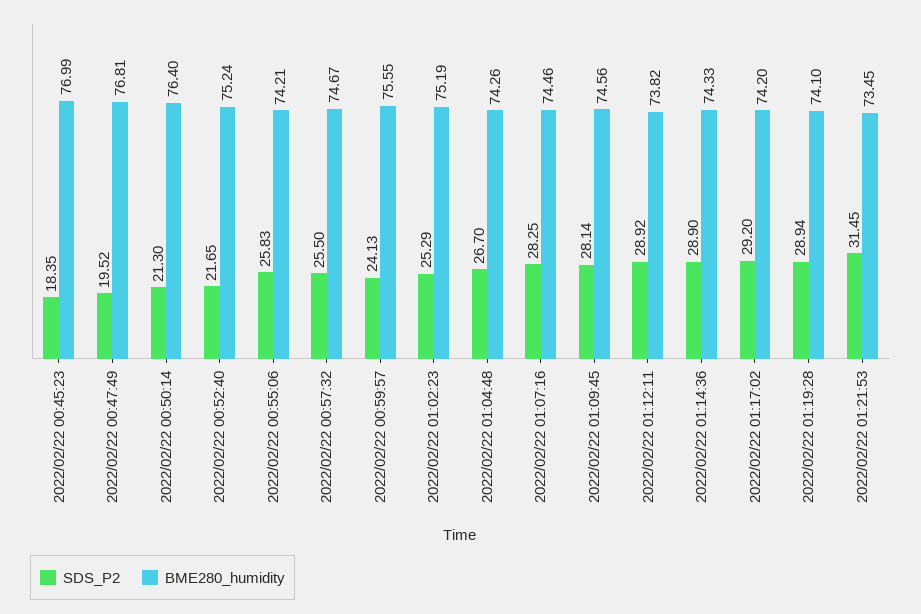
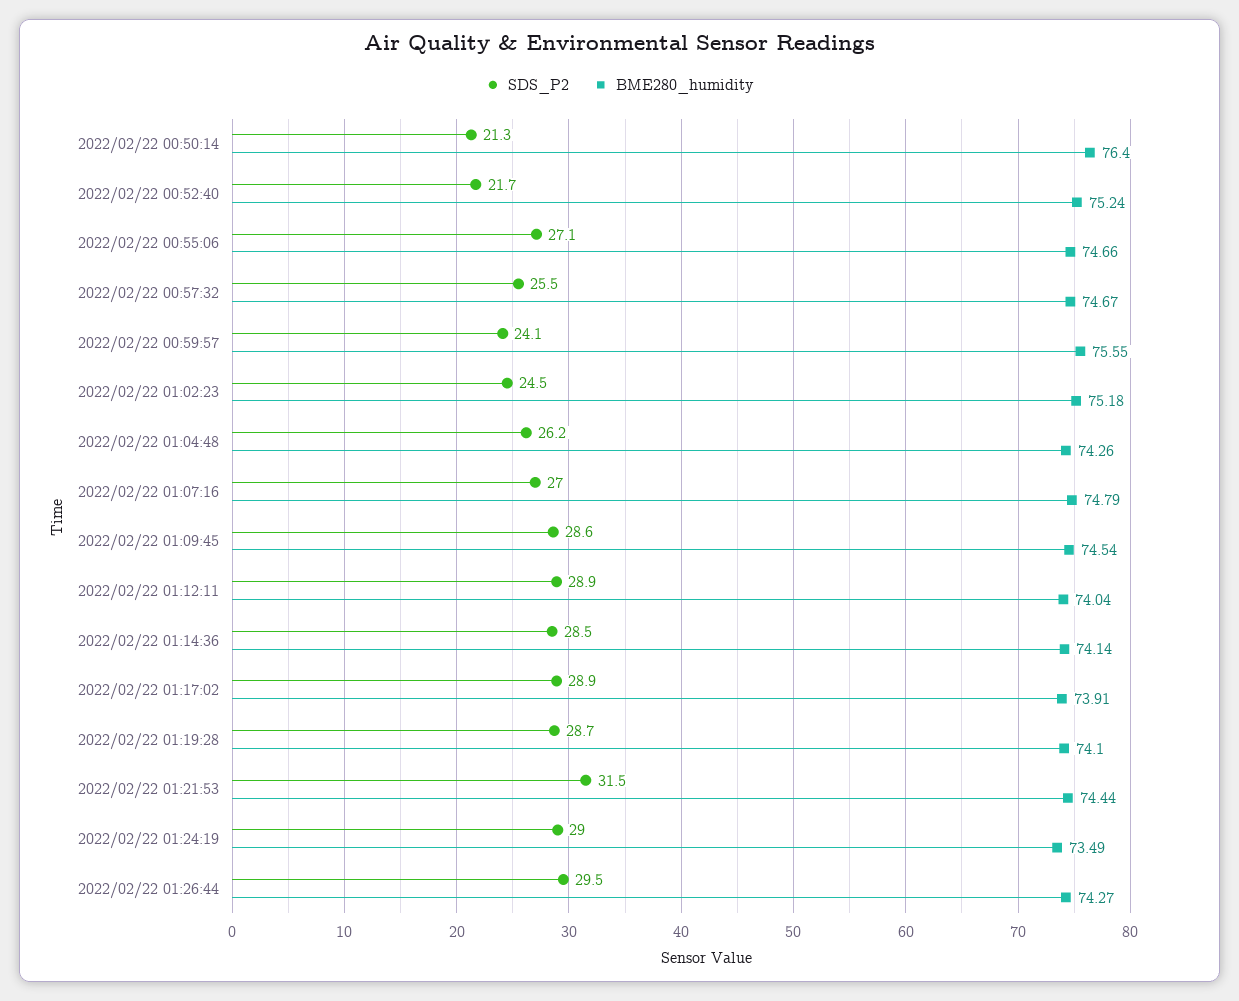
SDS_P2, 2022/02/22 00:45:23: 18.35 -> none
BME280_humidity, 2022/02/22 00:45:23: 76.99 -> none
SDS_P2, 2022/02/22 00:47:49: 19.52 -> none
BME280_humidity, 2022/02/22 00:47:49: 76.81 -> none
SDS_P2, 2022/02/22 00:55:06: 25.83 -> 27.1
BME280_humidity, 2022/02/22 00:55:06: 74.21 -> 74.66
SDS_P2, 2022/02/22 01:02:23: 25.29 -> 24.5
BME280_humidity, 2022/02/22 01:02:23: 75.19 -> 75.18
SDS_P2, 2022/02/22 01:04:48: 26.7 -> 26.2
SDS_P2, 2022/02/22 01:07:16: 28.25 -> 27
BME280_humidity, 2022/02/22 01:07:16: 74.46 -> 74.79
SDS_P2, 2022/02/22 01:09:45: 28.14 -> 28.6
BME280_humidity, 2022/02/22 01:09:45: 74.56 -> 74.54
BME280_humidity, 2022/02/22 01:12:11: 73.82 -> 74.04
SDS_P2, 2022/02/22 01:14:36: 28.9 -> 28.5
BME280_humidity, 2022/02/22 01:14:36: 74.33 -> 74.14
SDS_P2, 2022/02/22 01:17:02: 29.2 -> 28.9
BME280_humidity, 2022/02/22 01:17:02: 74.2 -> 73.91
SDS_P2, 2022/02/22 01:19:28: 28.94 -> 28.7
BME280_humidity, 2022/02/22 01:21:53: 73.45 -> 74.44
SDS_P2, 2022/02/22 01:24:19: none -> 29
BME280_humidity, 2022/02/22 01:24:19: none -> 73.49
SDS_P2, 2022/02/22 01:26:44: none -> 29.5
BME280_humidity, 2022/02/22 01:26:44: none -> 74.27

